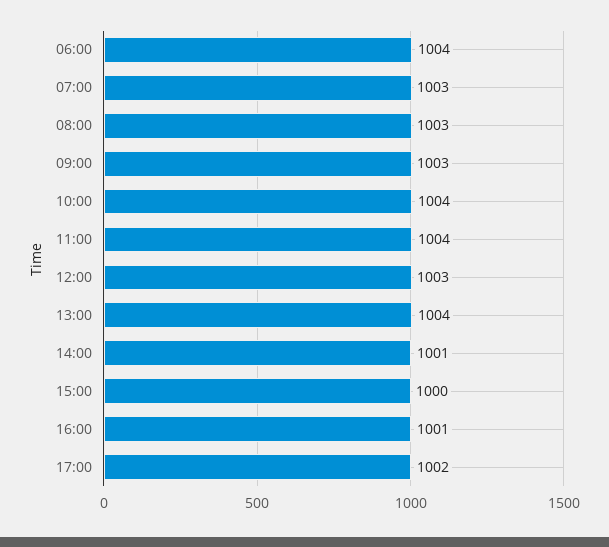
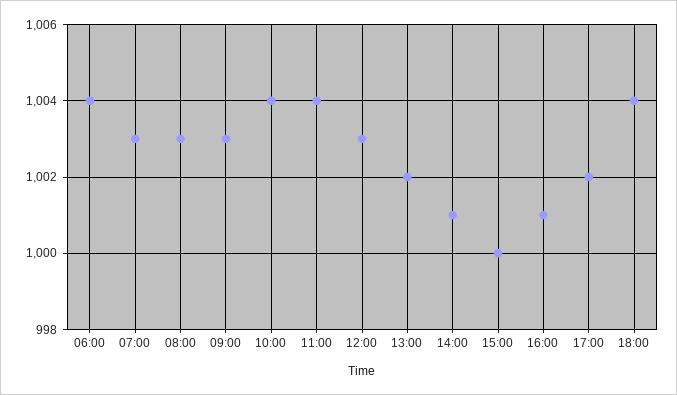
13:00: 1004 -> 1002
18:00: none -> 1004

